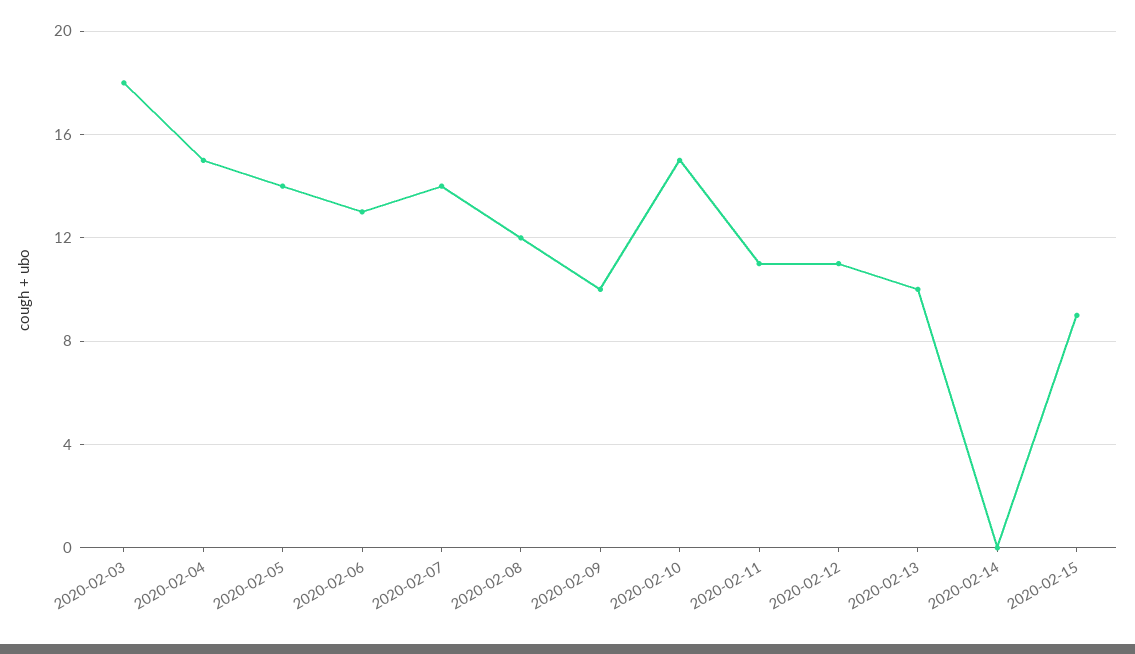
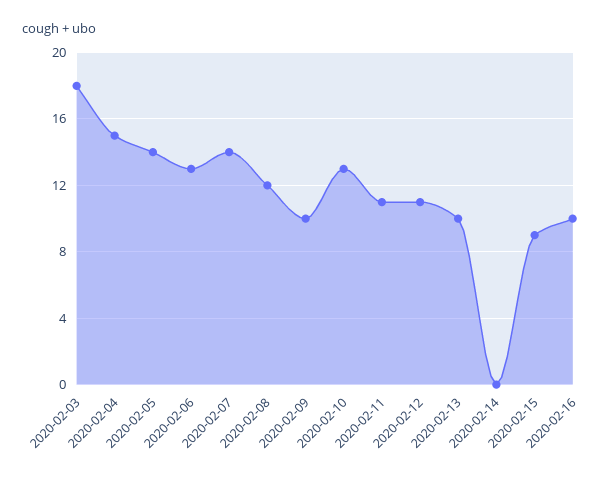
2020-02-10: 15 -> 13
2020-02-16: none -> 10

